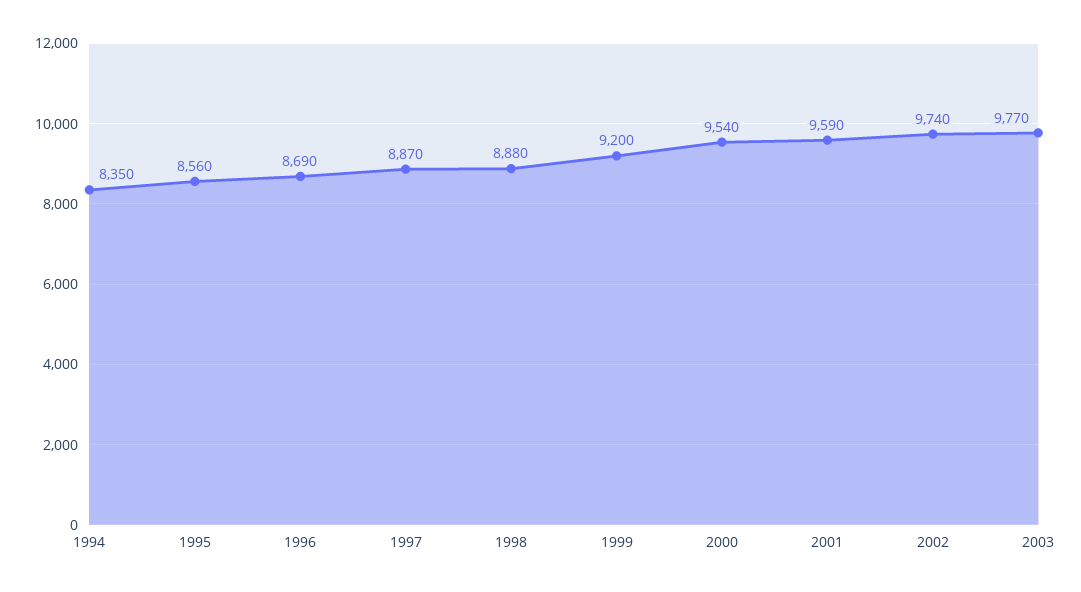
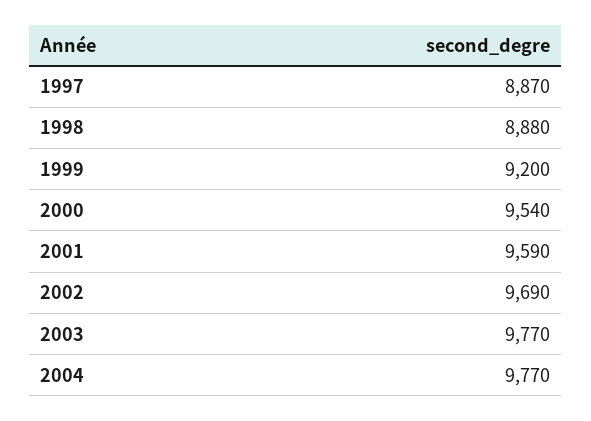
1994: 8350 -> none
1995: 8560 -> none
1996: 8690 -> none
2002: 9740 -> 9690
2004: none -> 9770

